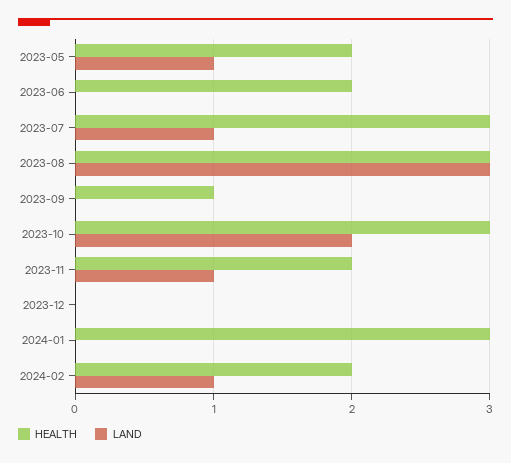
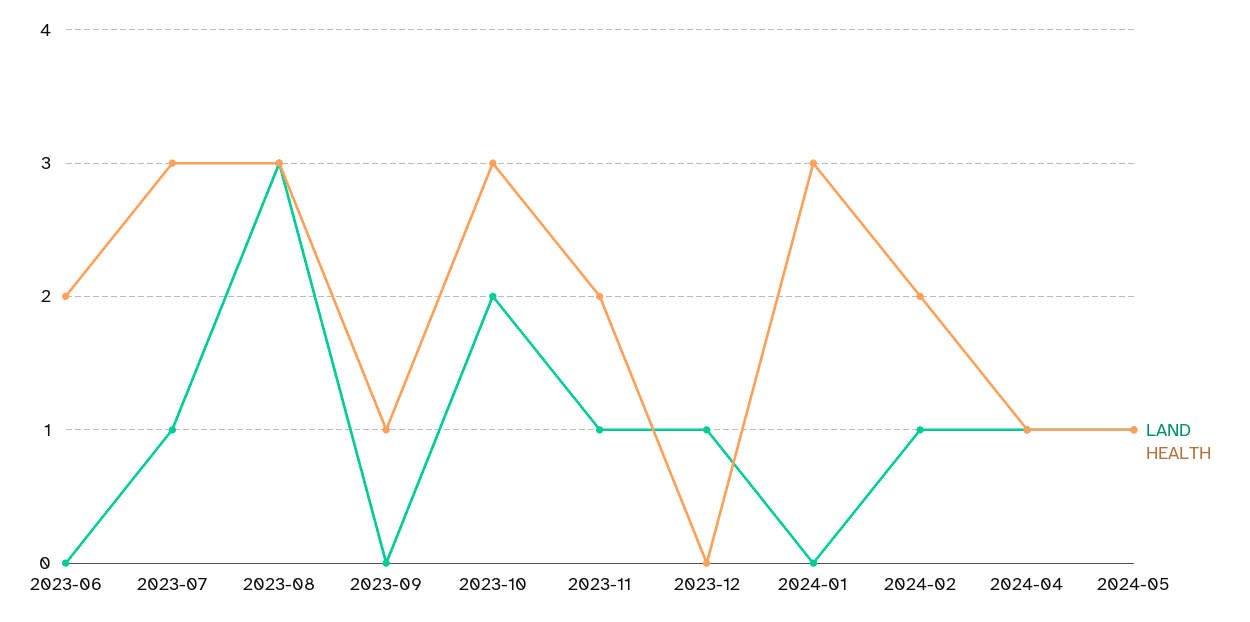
HEALTH, 2023-05: 2 -> none
LAND, 2023-05: 1 -> none
LAND, 2023-12: 0 -> 1
LAND, 2024-04: none -> 1
HEALTH, 2024-04: none -> 1
LAND, 2024-05: none -> 1
HEALTH, 2024-05: none -> 1

